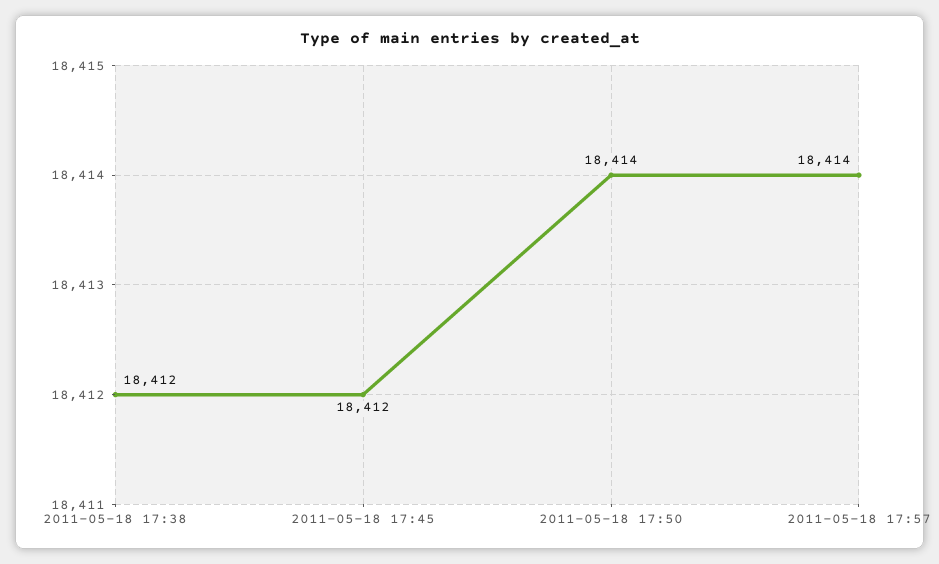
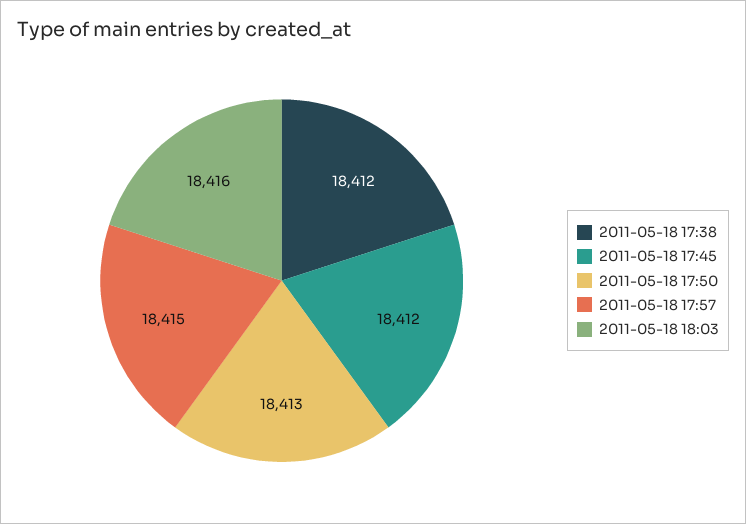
2011-05-18 17:50: 18414 -> 18413
2011-05-18 17:57: 18414 -> 18415
2011-05-18 18:03: none -> 18416

